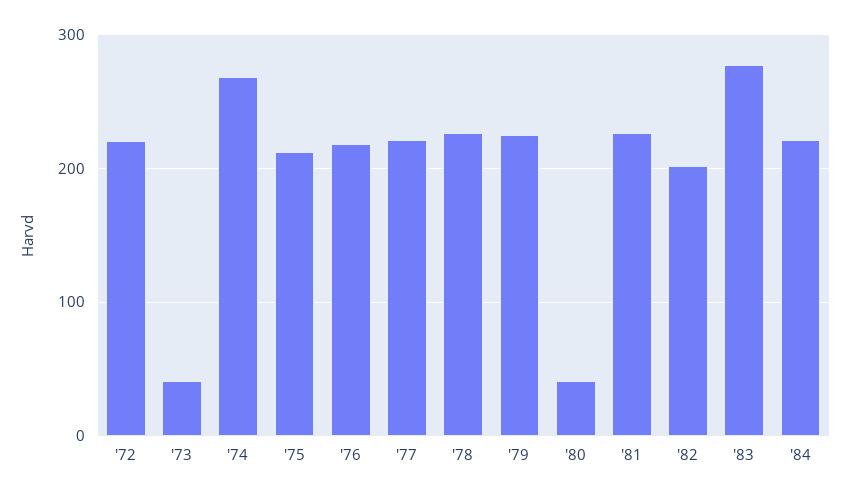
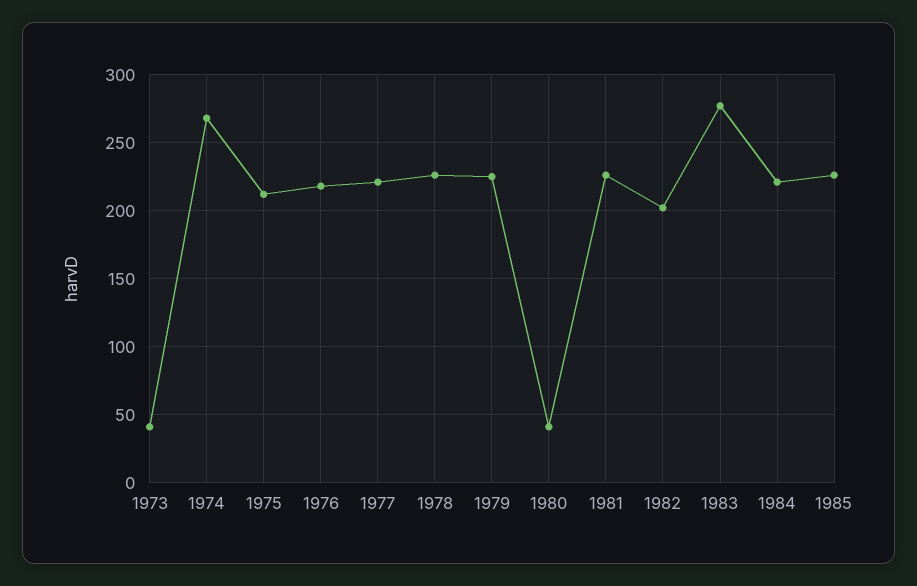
'72: 220 -> none
1985: none -> 225

